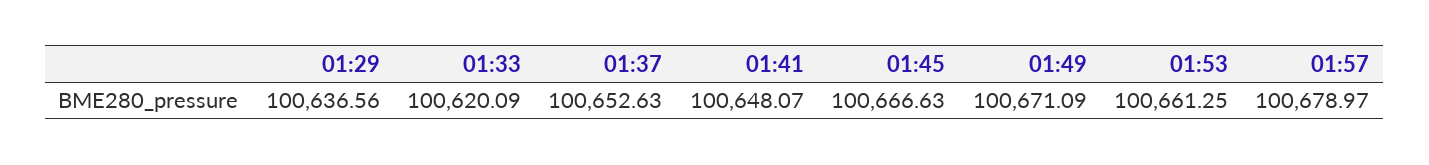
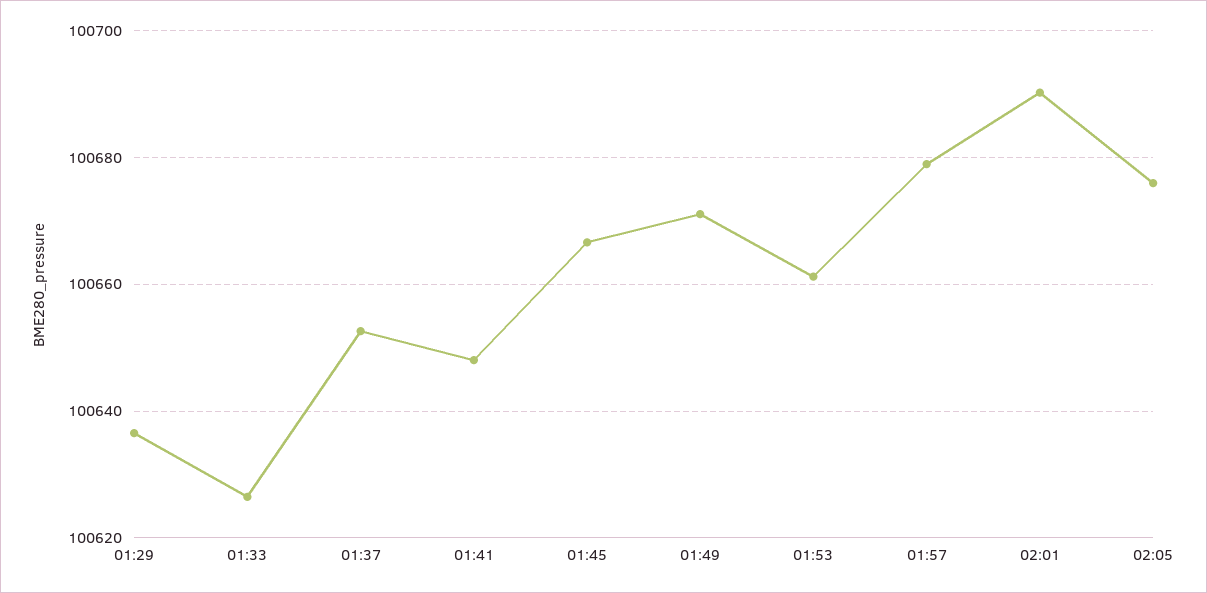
01:33: 100620.09 -> 100626
02:01: none -> 100690
02:05: none -> 100676

